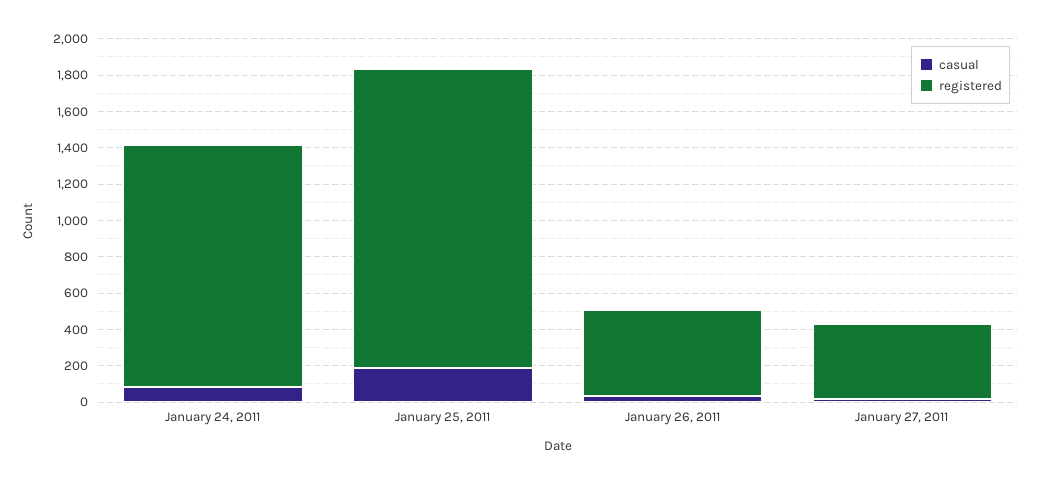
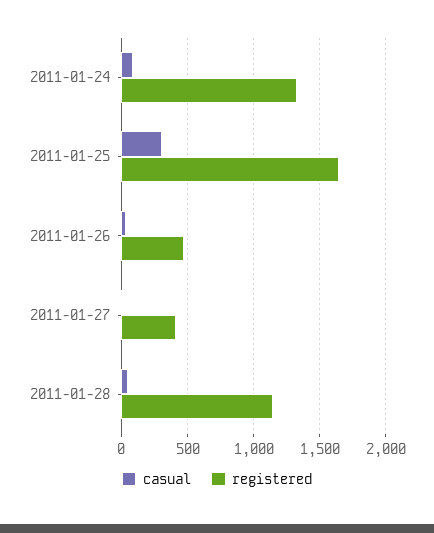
casual, January 25, 2011: 200 -> 300
casual, 2011-01-28: none -> 50
registered, 2011-01-28: none -> 1150

